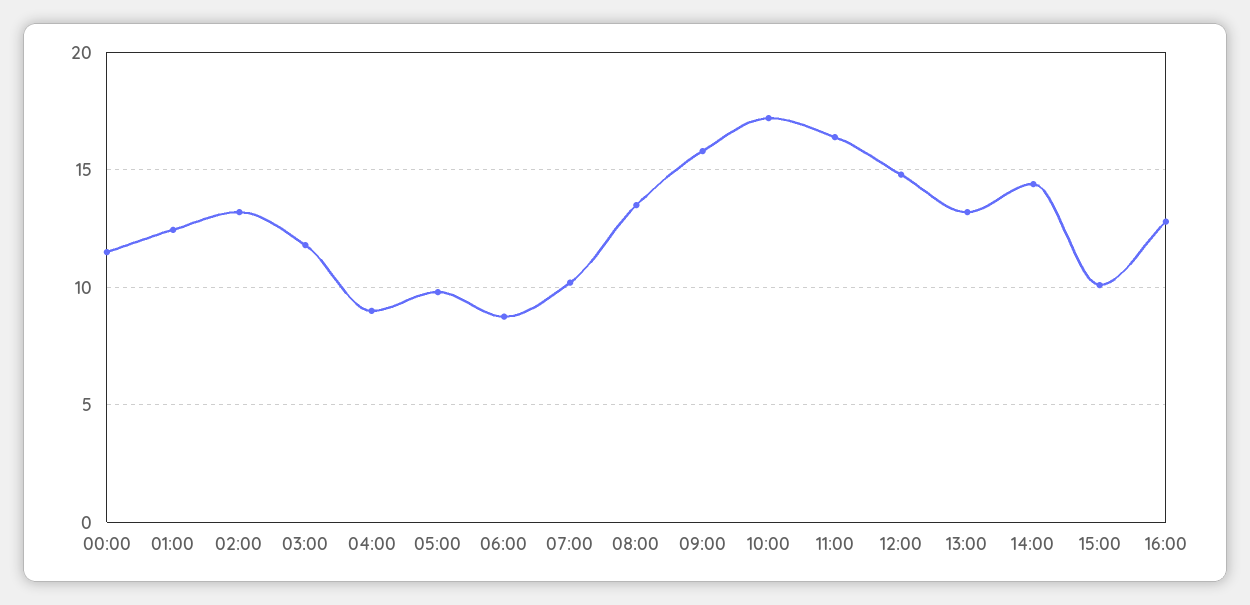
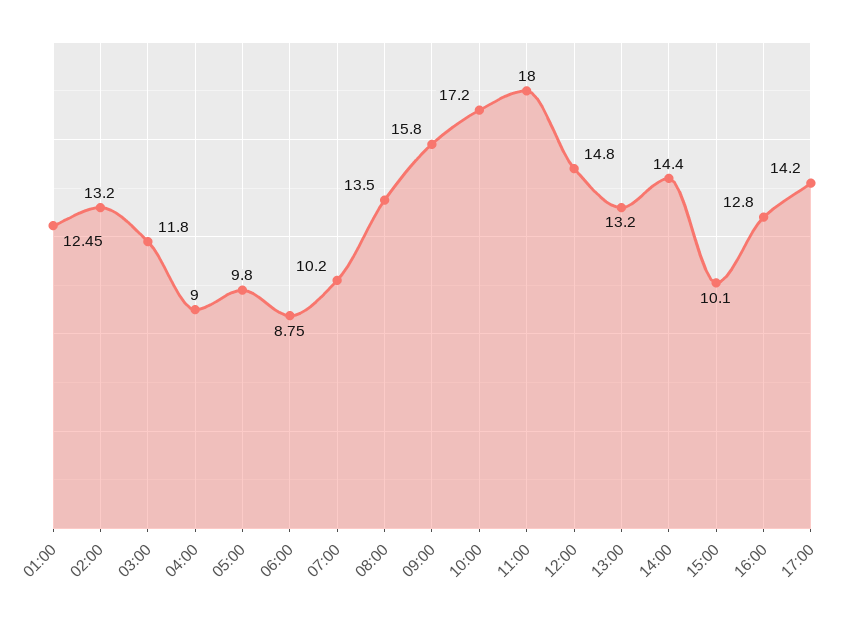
00:00: 11.5 -> none
11:00: 16.5 -> 18
17:00: none -> 14.2

